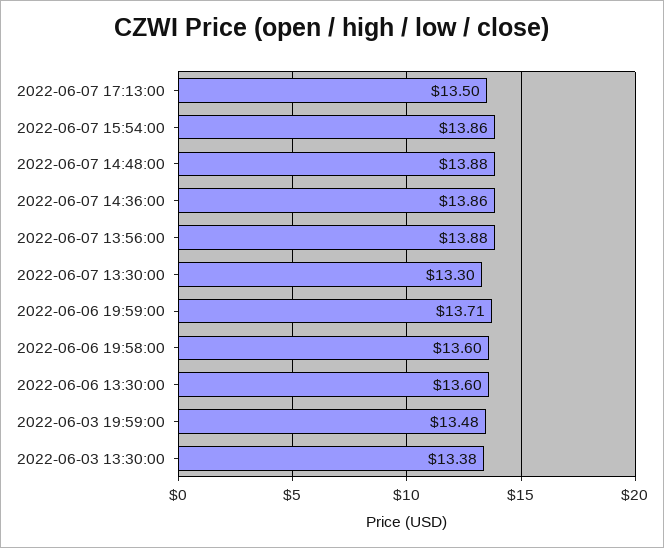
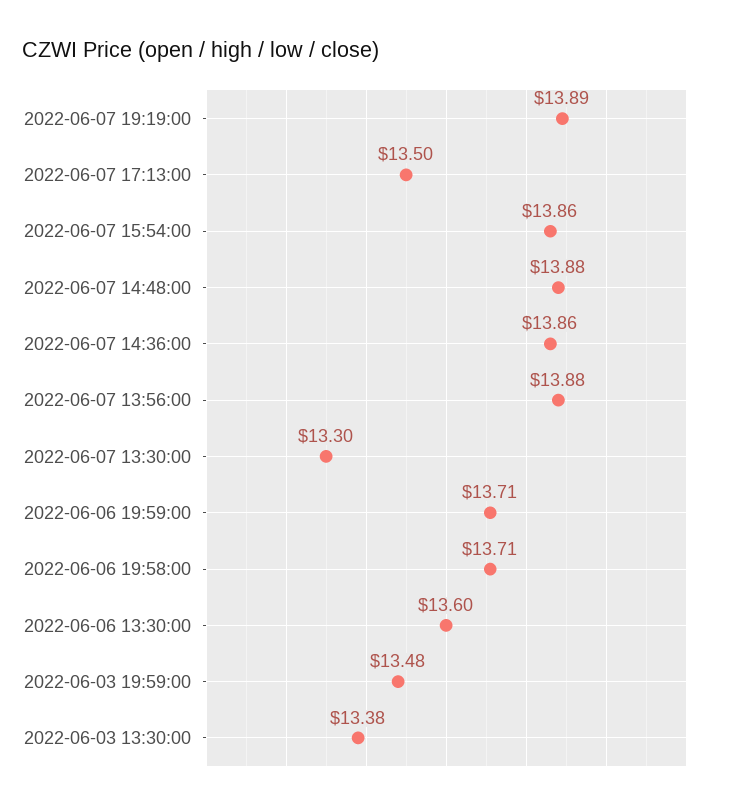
2022-06-06 19:58:00: 13.6 -> 13.71
2022-06-07 19:19:00: none -> 13.89

